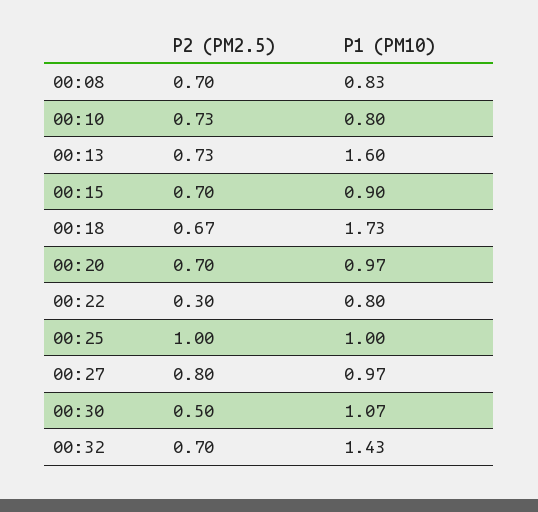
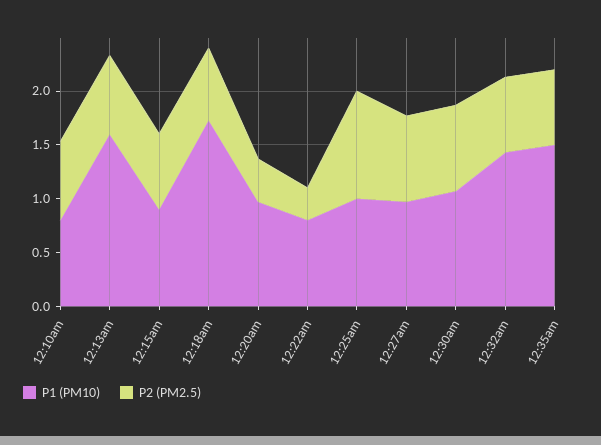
P2 (PM2.5), 00:08: 0.7 -> none
P1 (PM10), 00:08: 0.83 -> none
P2 (PM2.5), 00:20: 0.7 -> 0.4
P2 (PM2.5), 00:30: 0.5 -> 0.8
P1 (PM10), 12:35am: none -> 1.5
P2 (PM2.5), 12:35am: none -> 0.7

